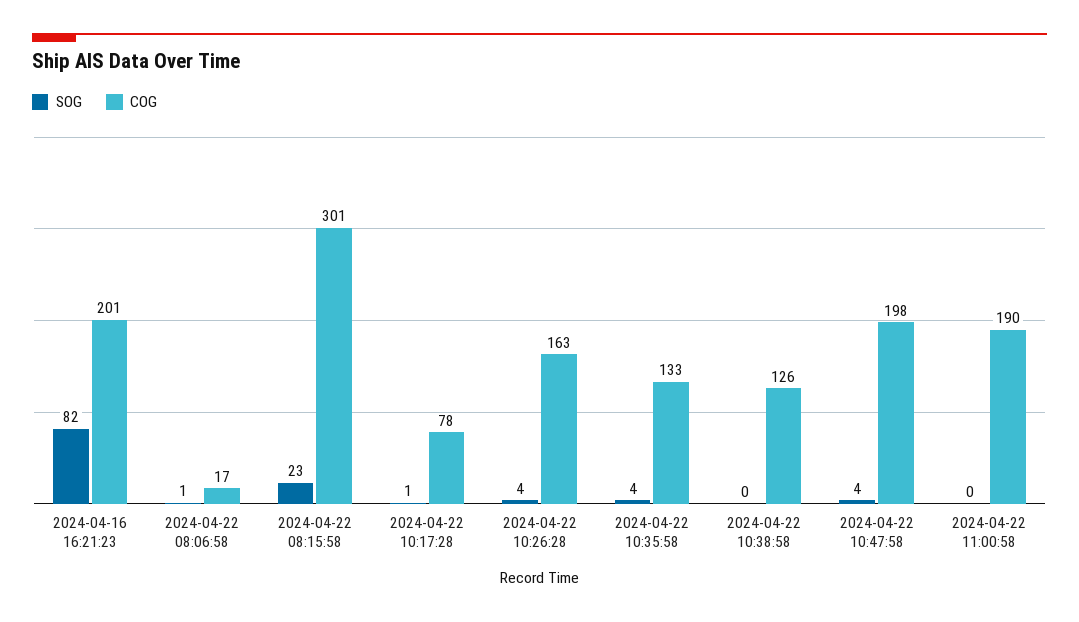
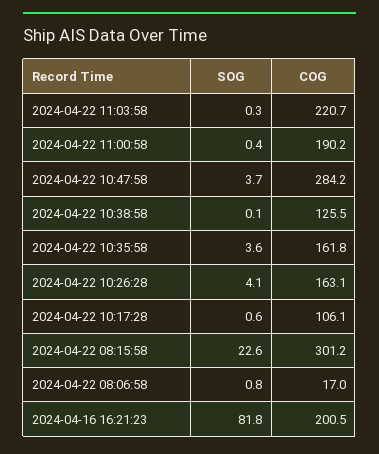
COG, 2024-04-22 10:17:28: 78 -> 106.1
COG, 2024-04-22 10:35:58: 133 -> 161.8
COG, 2024-04-22 10:47:58: 198 -> 284.2
SOG, 2024-04-22 11:03:58: none -> 0.3
COG, 2024-04-22 11:03:58: none -> 220.7

